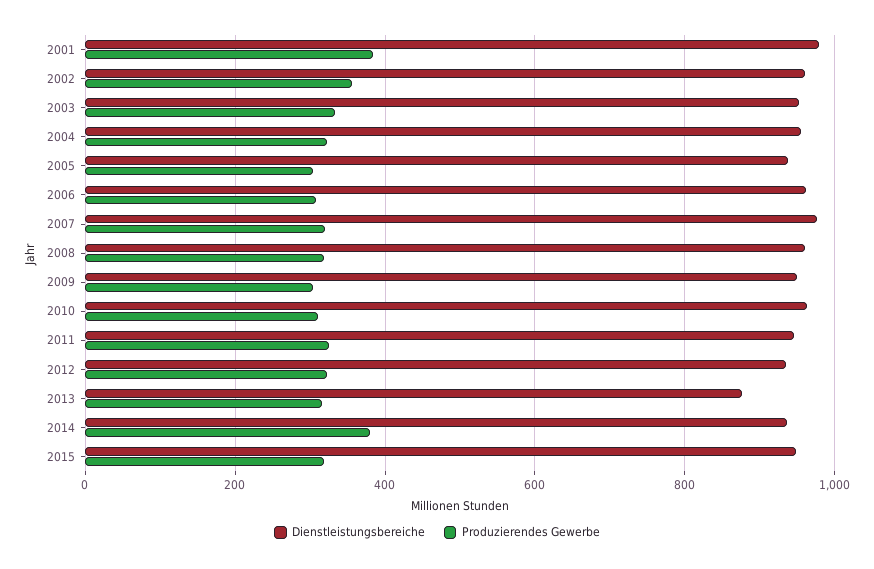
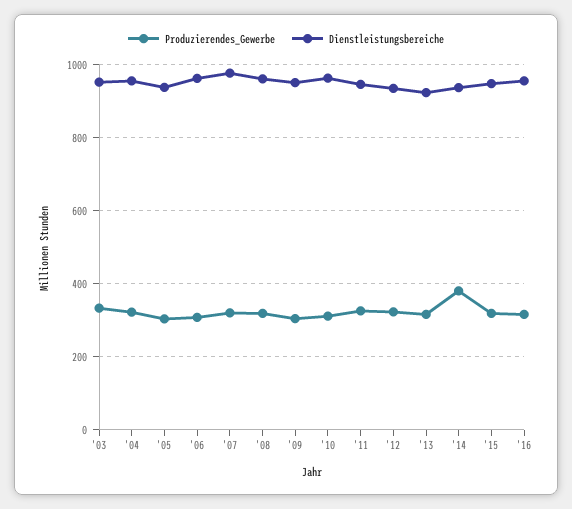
Dienstleistungsbereiche, 2001: 980 -> none
Produzierendes Gewerbe, 2001: 380 -> none
Dienstleistungsbereiche, 2002: 960 -> none
Produzierendes Gewerbe, 2002: 360 -> none
Dienstleistungsbereiche, 2013: 880 -> 920
Produzierendes Gewerbe, '16: none -> 320
Dienstleistungsbereiche, '16: none -> 960

